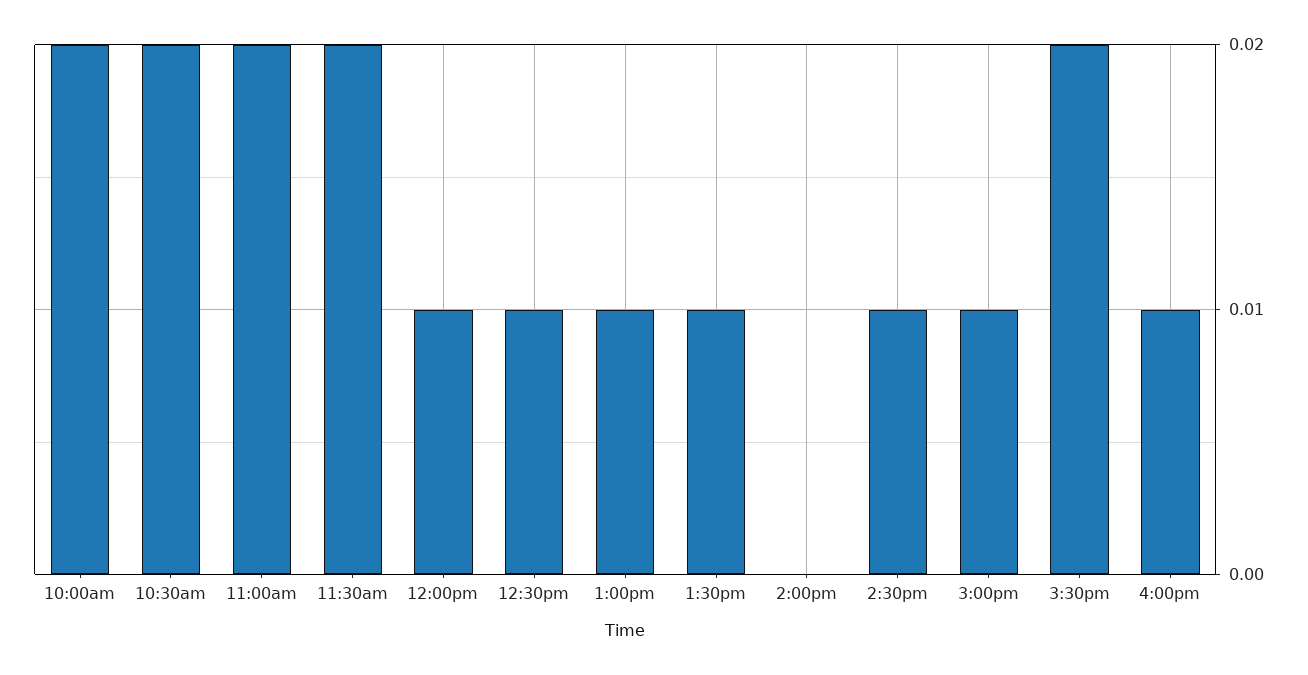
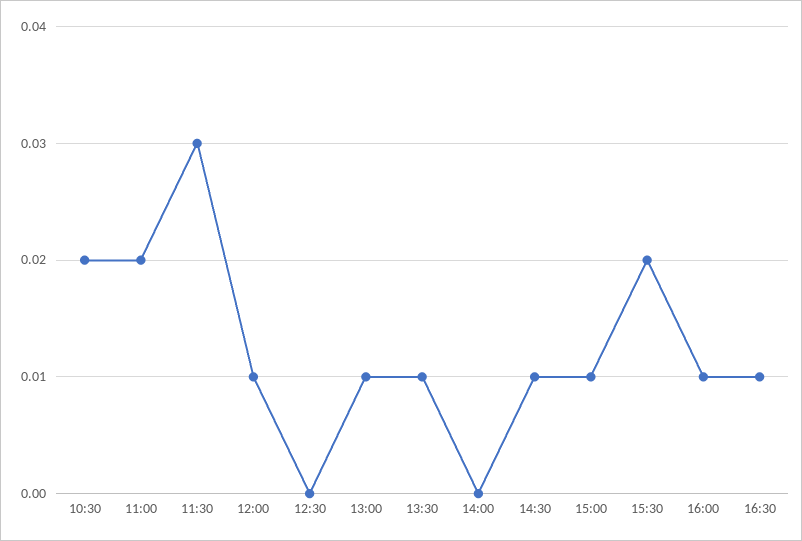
10:00am: 0.02 -> none
11:30am: 0.02 -> 0.03
12:30pm: 0.01 -> 0
16:30: none -> 0.01

